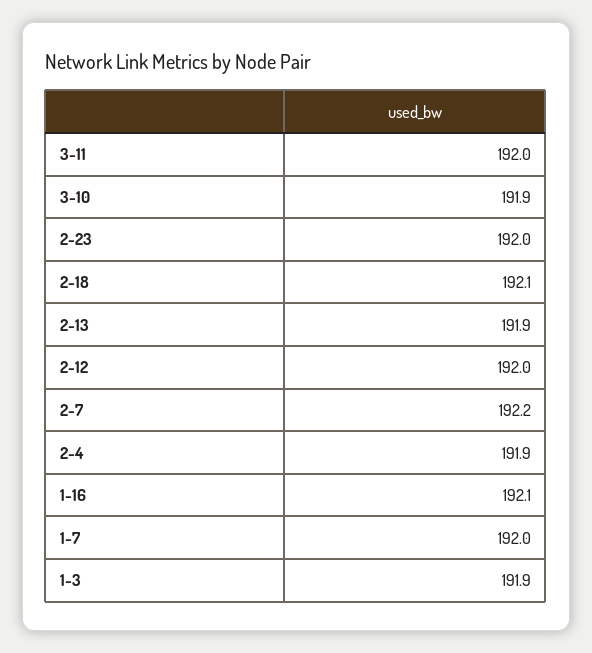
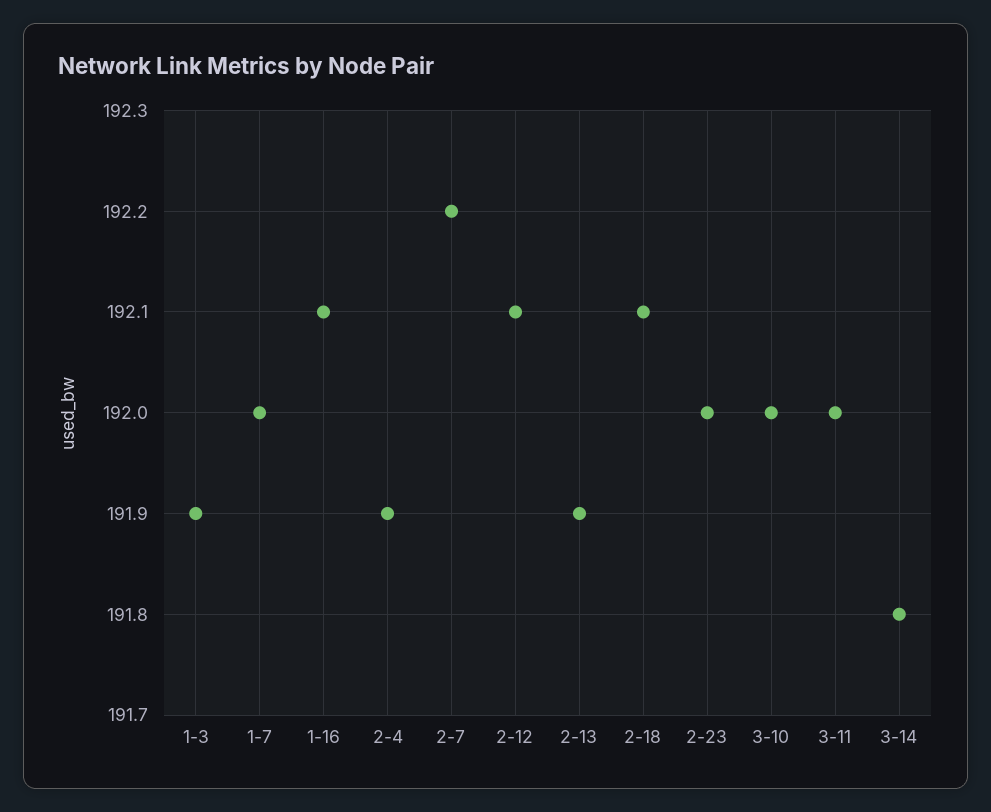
3-10: 191.9 -> 192
2-12: 192 -> 192.1
3-14: none -> 191.8

